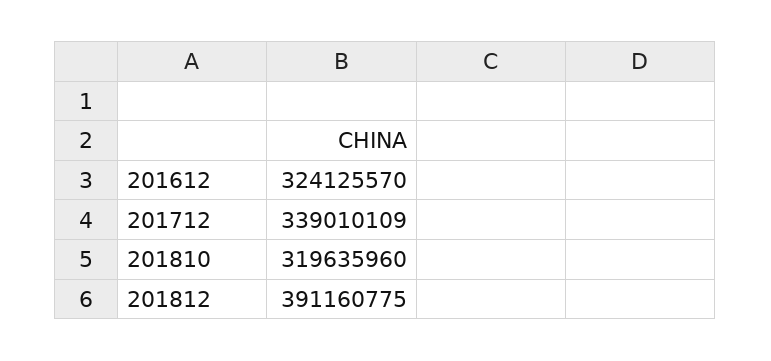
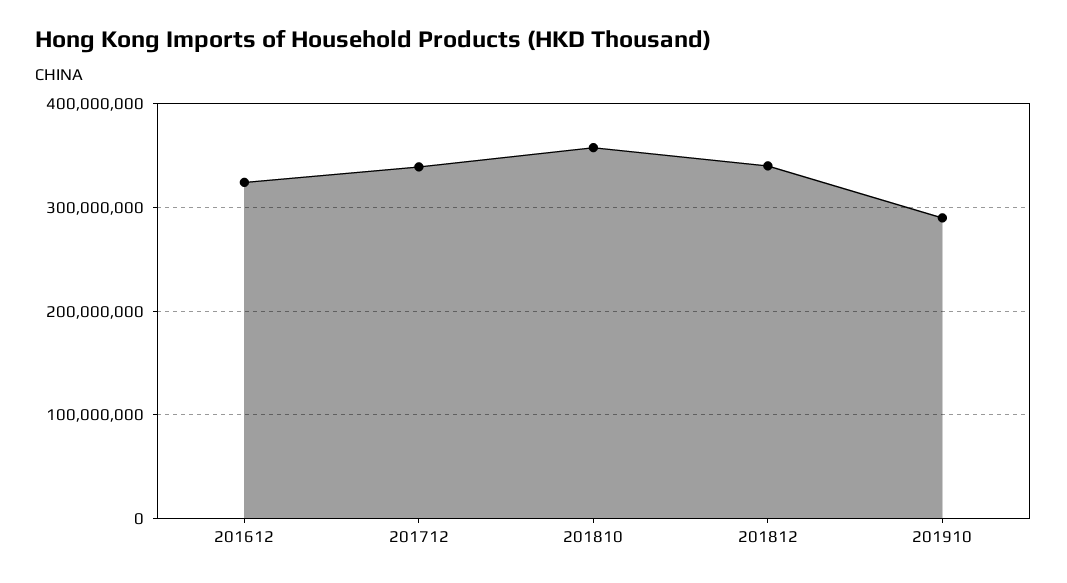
201810: 319635960 -> 360000000
201812: 391160775 -> 340000000
201910: none -> 290000000

